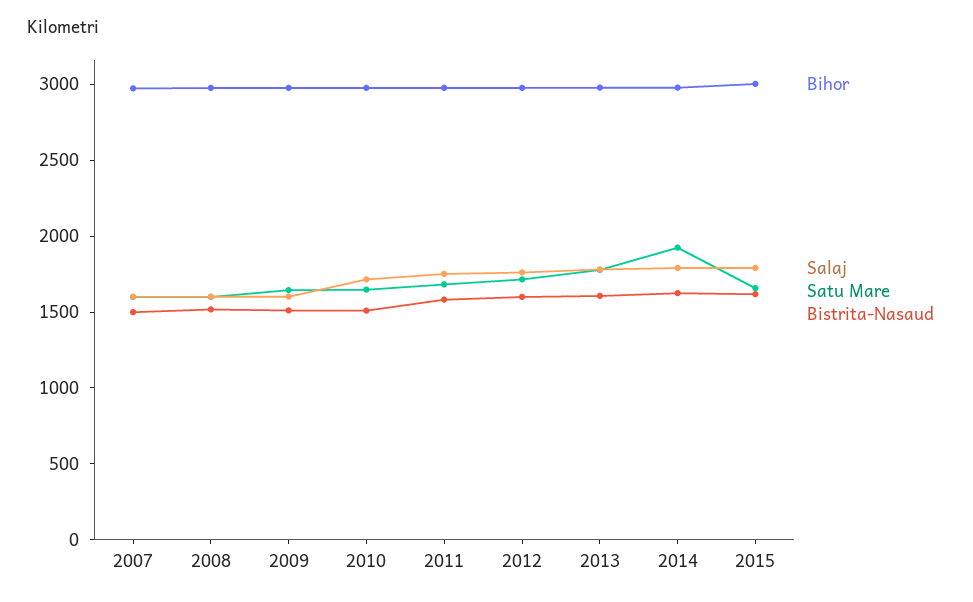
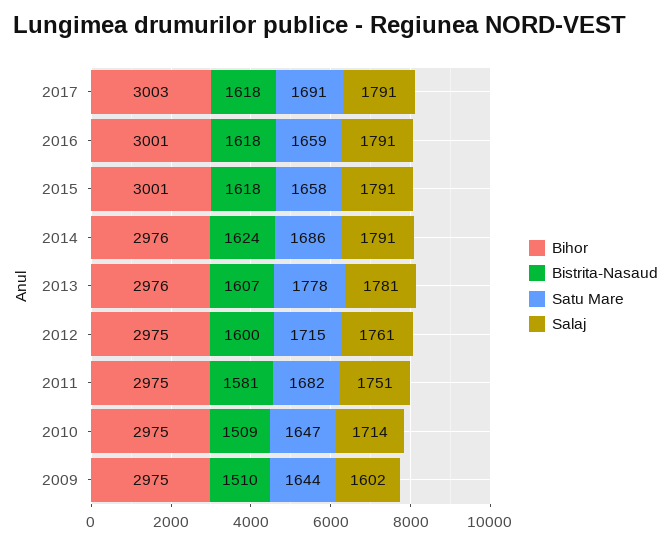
Bihor, 2007: 3000 -> none
Salaj, 2007: 1600 -> none
Satu Mare, 2007: 1600 -> none
Bistrita-Nasaud, 2007: 1500 -> none
Bihor, 2008: 3000 -> none
Salaj, 2008: 1600 -> none
Satu Mare, 2008: 1600 -> none
Bistrita-Nasaud, 2008: 1500 -> none
Satu Mare, 2014: 1900 -> 1686
Bihor, 2017: none -> 3003
Bistrita-Nasaud, 2017: none -> 1618
Satu Mare, 2017: none -> 1691
Salaj, 2017: none -> 1791
Bihor, 2016: none -> 3001
Bistrita-Nasaud, 2016: none -> 1618
Satu Mare, 2016: none -> 1659
Salaj, 2016: none -> 1791

